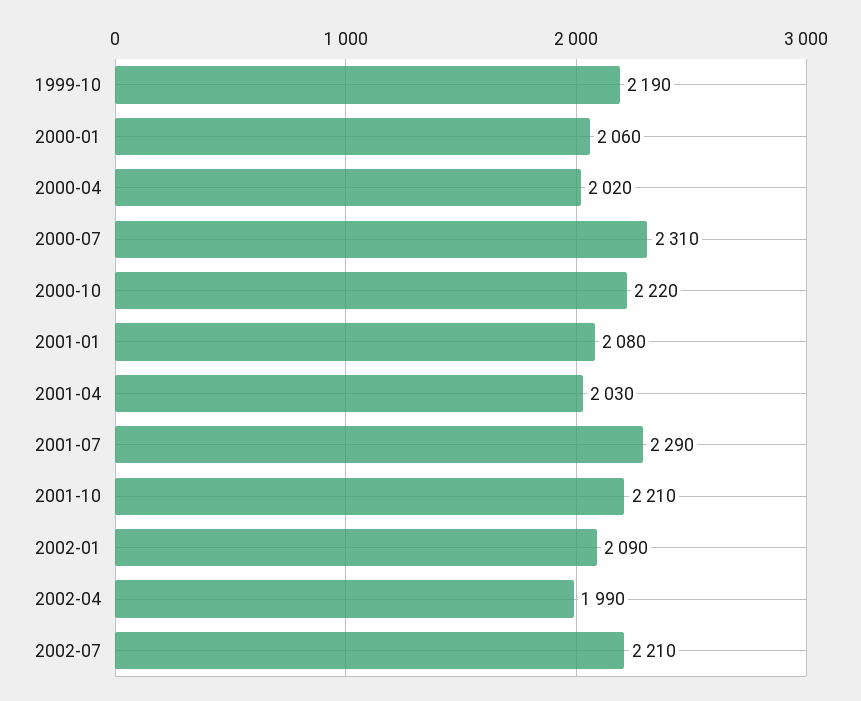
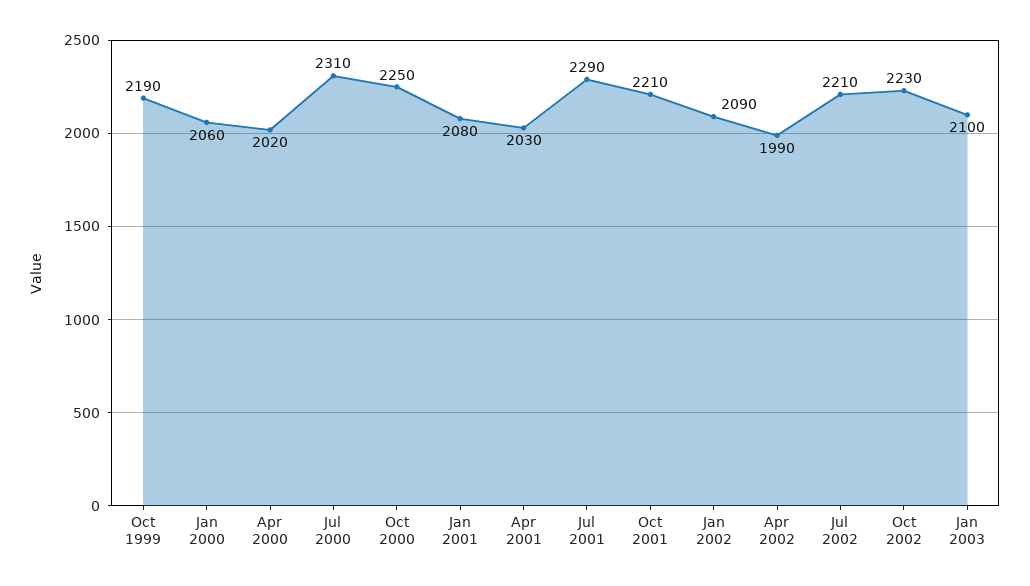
2000-10: 2220 -> 2250
Oct 2002: none -> 2230
Jan 2003: none -> 2100

